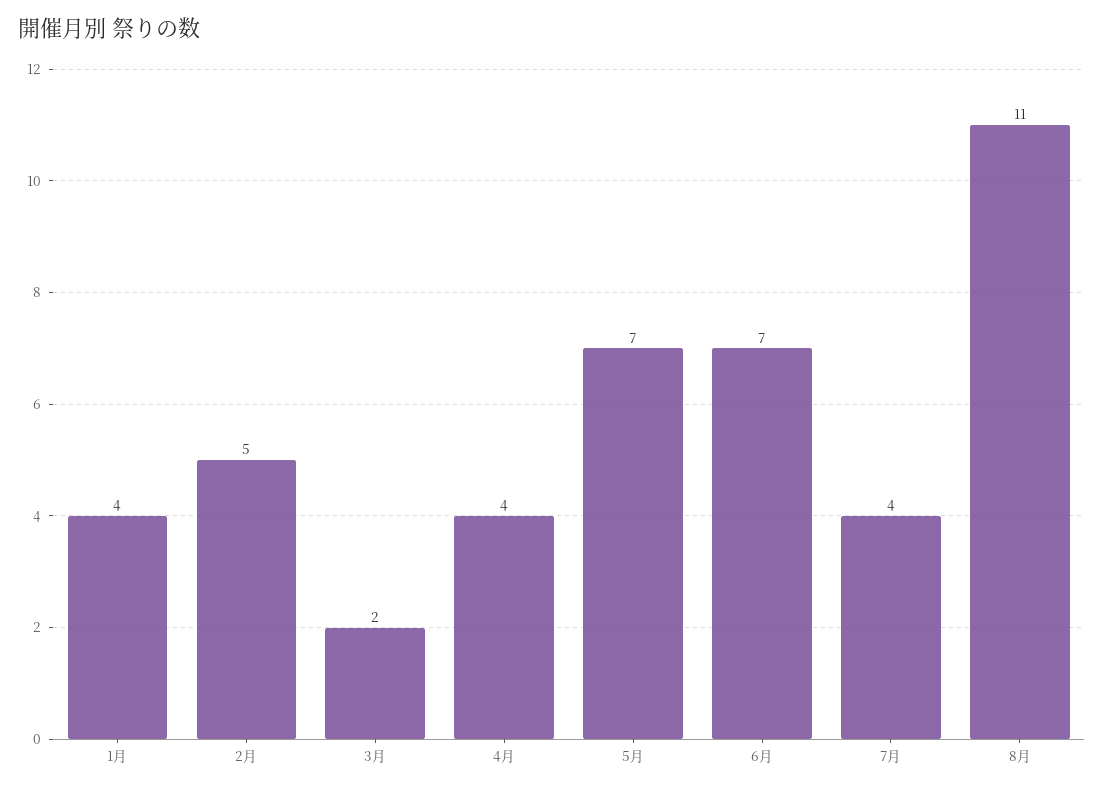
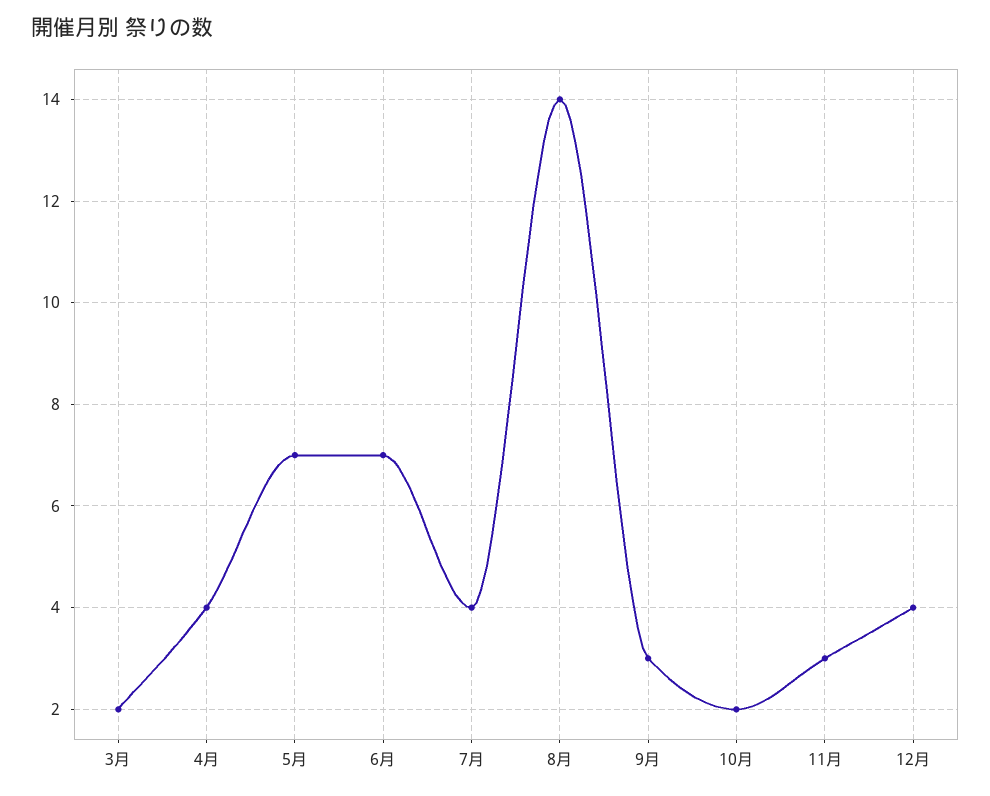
1月: 4 -> none
2月: 5 -> none
8月: 11 -> 14
9月: none -> 3
10月: none -> 2
11月: none -> 3
12月: none -> 4

